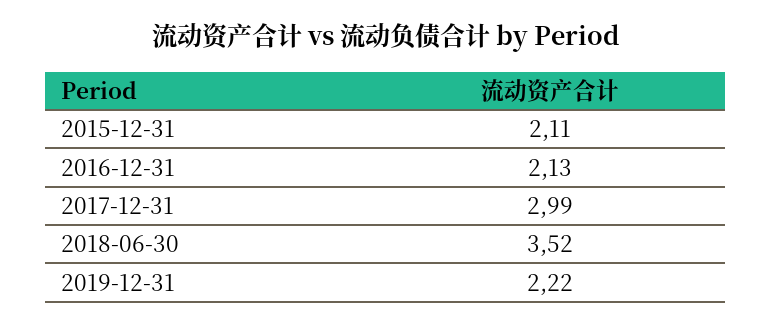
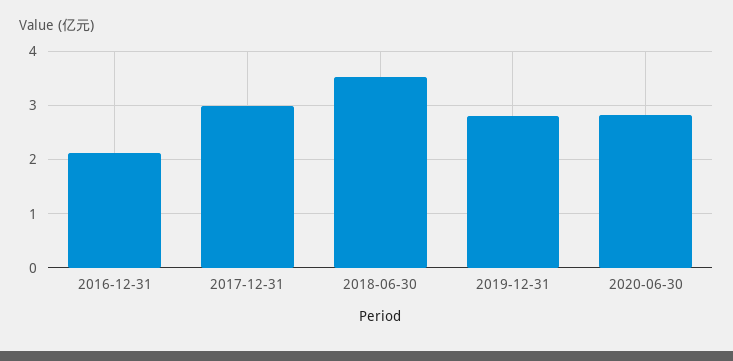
2015-12-31: 2.11 -> none
2019-12-31: 2.22 -> 2.8
2020-06-30: none -> 2.8

